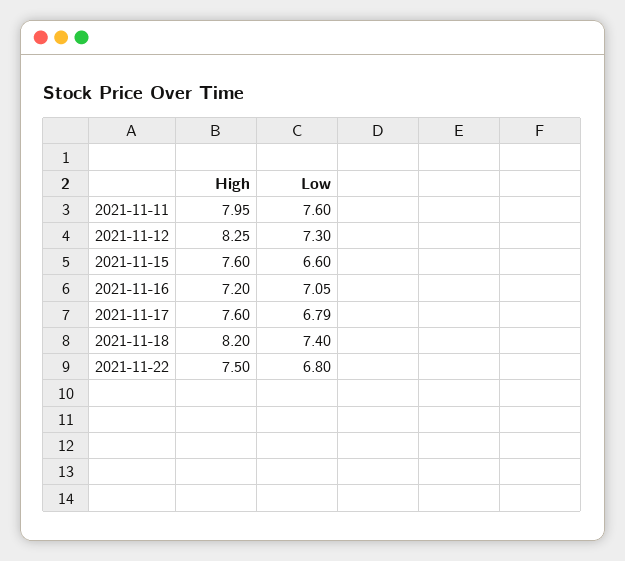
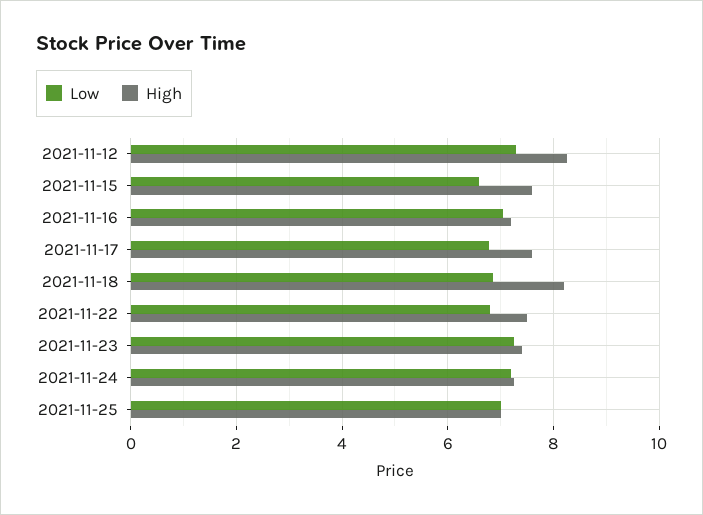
High, 2021-11-11: 7.95 -> none
Low, 2021-11-11: 7.6 -> none
Low, 2021-11-18: 7.4 -> 6.8
Low, 2021-11-23: none -> 7.2
High, 2021-11-23: none -> 7.4
Low, 2021-11-24: none -> 7.2
High, 2021-11-24: none -> 7.2
Low, 2021-11-25: none -> 7
High, 2021-11-25: none -> 7

